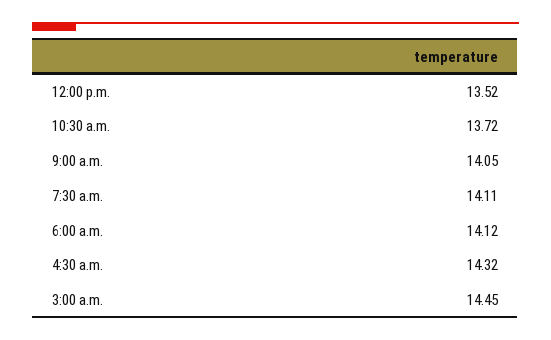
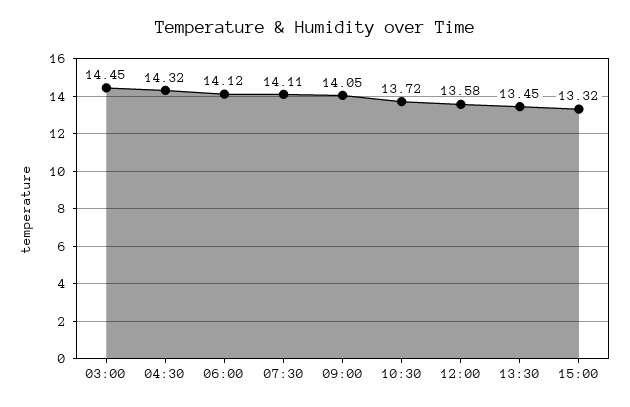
12:00 p.m.: 13.52 -> 13.58
13:30: none -> 13.45
15:00: none -> 13.32

